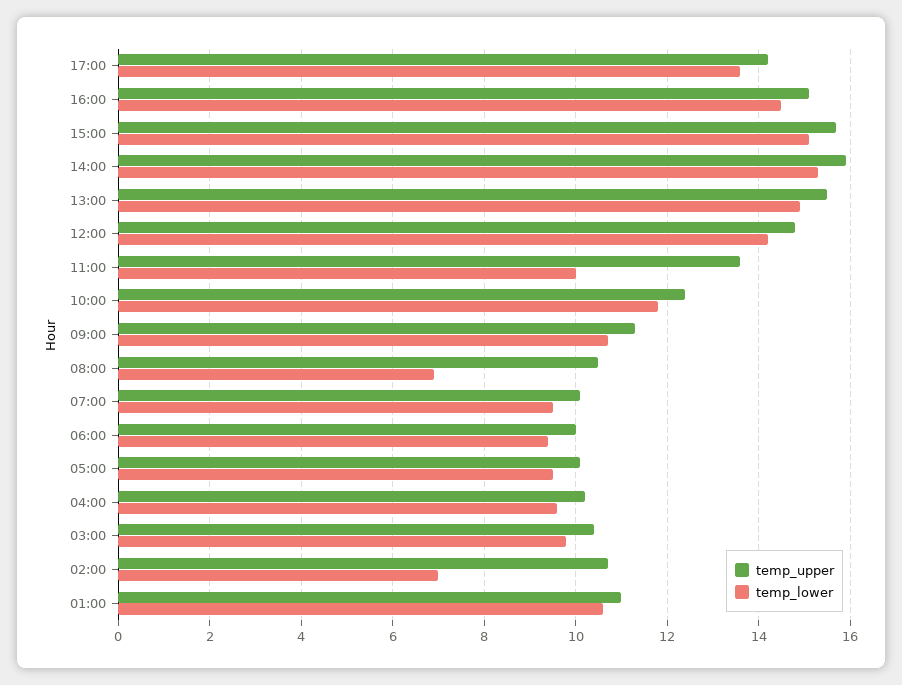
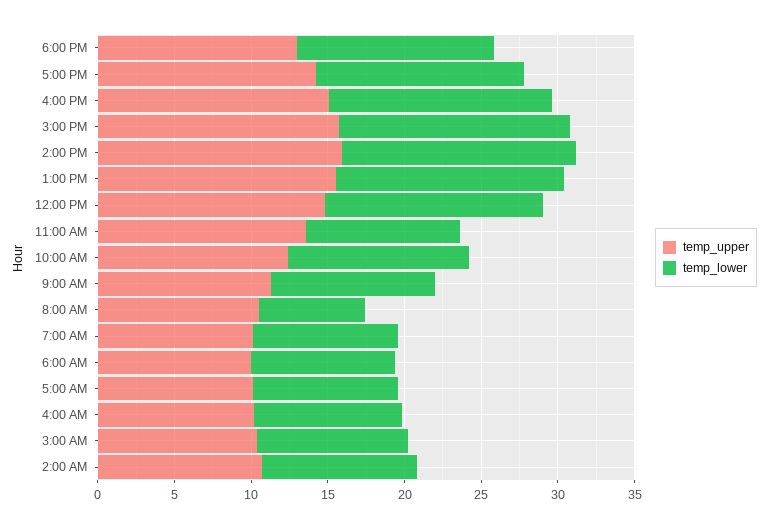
temp_lower, 02:00: 7 -> 10
temp_upper, 01:00: 11 -> none
temp_lower, 01:00: 10.5 -> none
temp_upper, 6:00 PM: none -> 13
temp_lower, 6:00 PM: none -> 13

